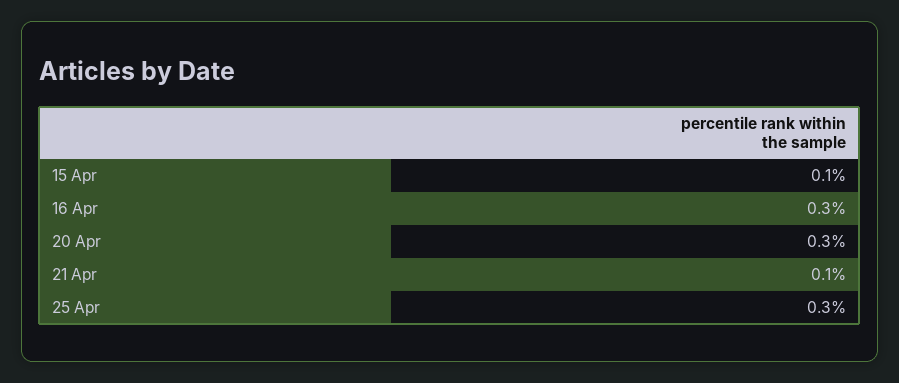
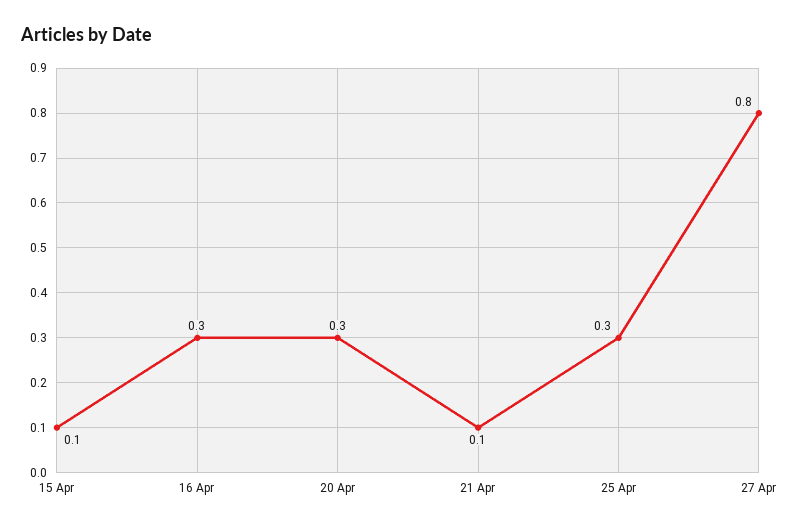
27 Apr: none -> 0.8

